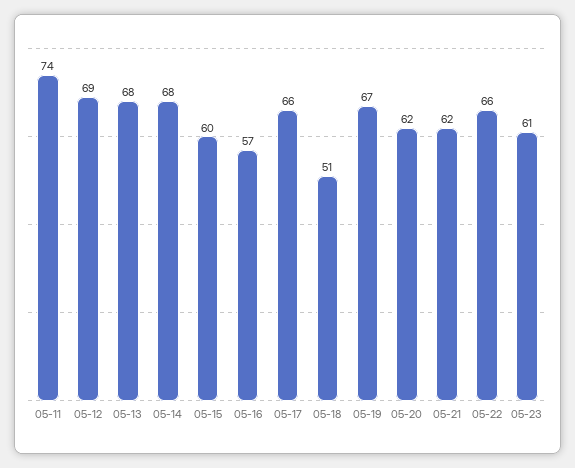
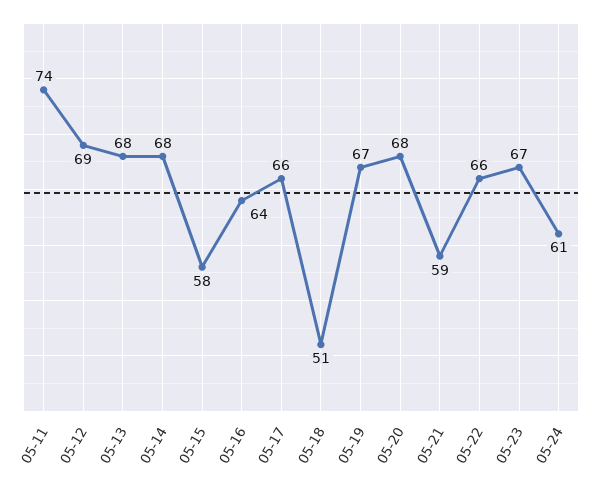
05-15: 60 -> 58
05-16: 57 -> 64
05-20: 62 -> 68
05-21: 62 -> 59
05-23: 61 -> 67
05-24: none -> 61

